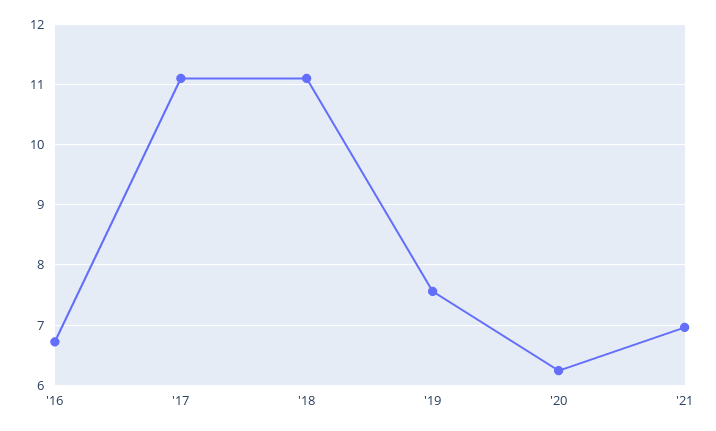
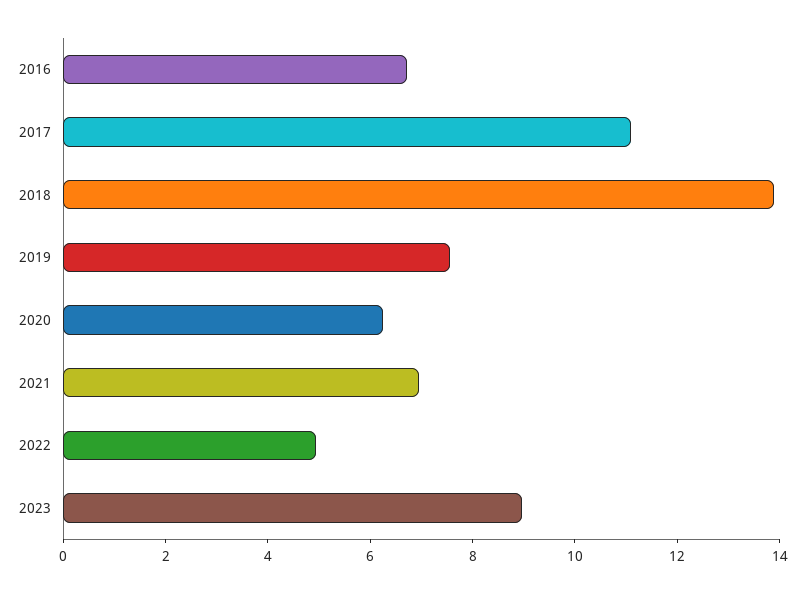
'18: 11.1 -> 14
2022: none -> 5
2023: none -> 9

